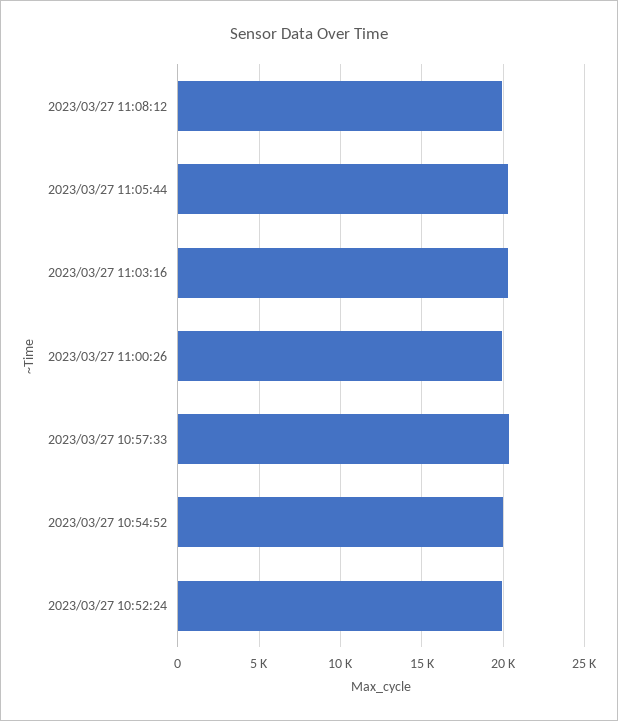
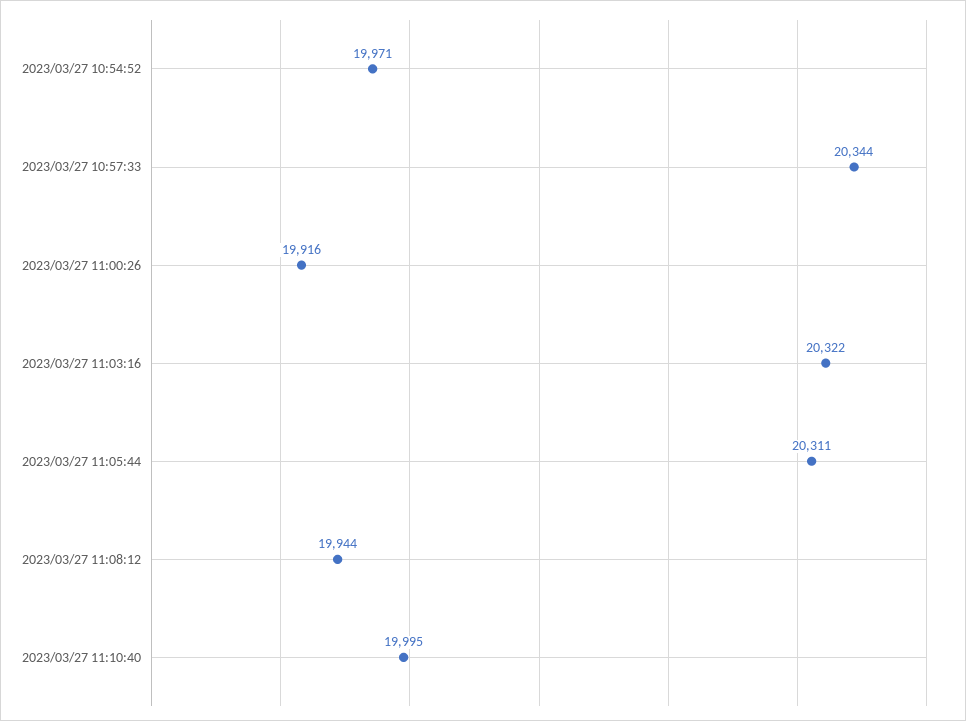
2023/03/27 10:52:24: 20000 -> none
2023/03/27 11:10:40: none -> 19995

